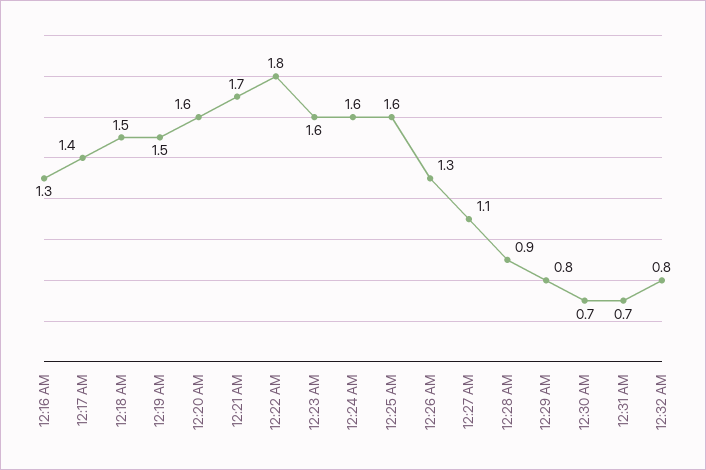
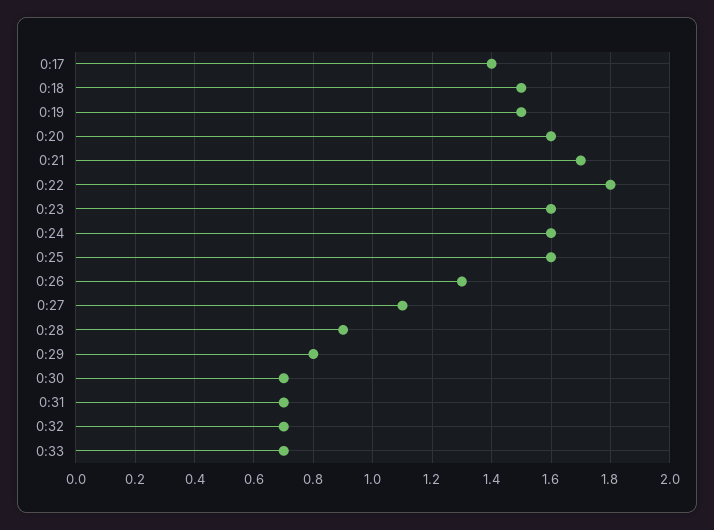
12:16 AM: 1.3 -> none
12:32 AM: 0.8 -> 0.7
0:33: none -> 0.7

